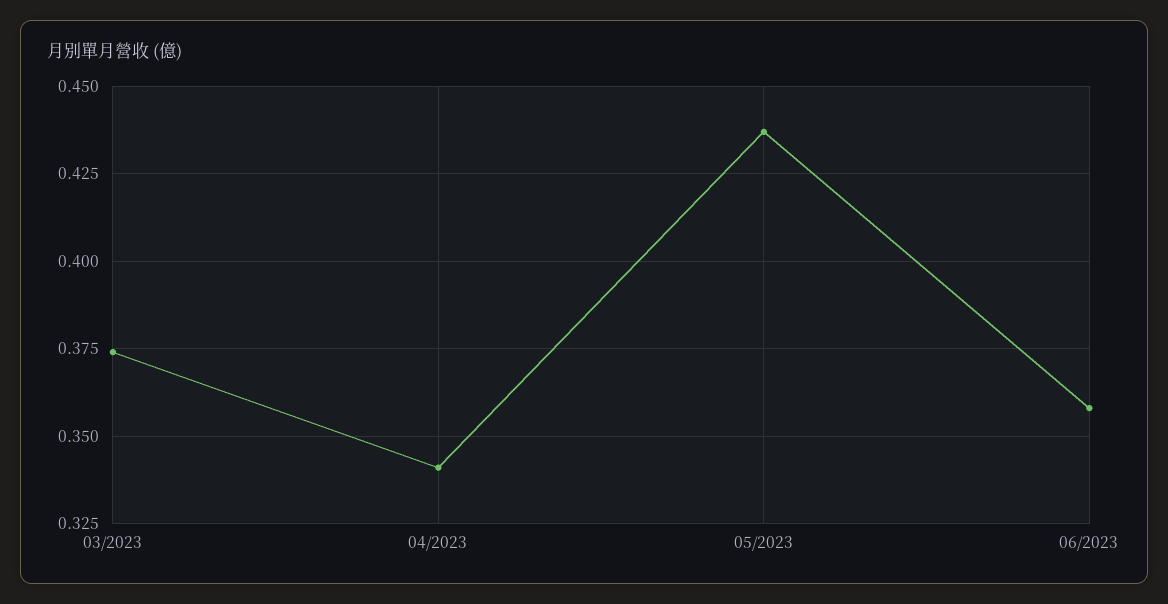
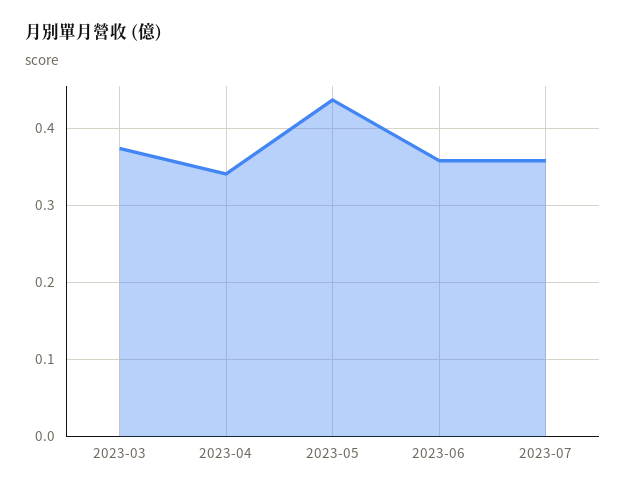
2023-07: none -> 0.36

